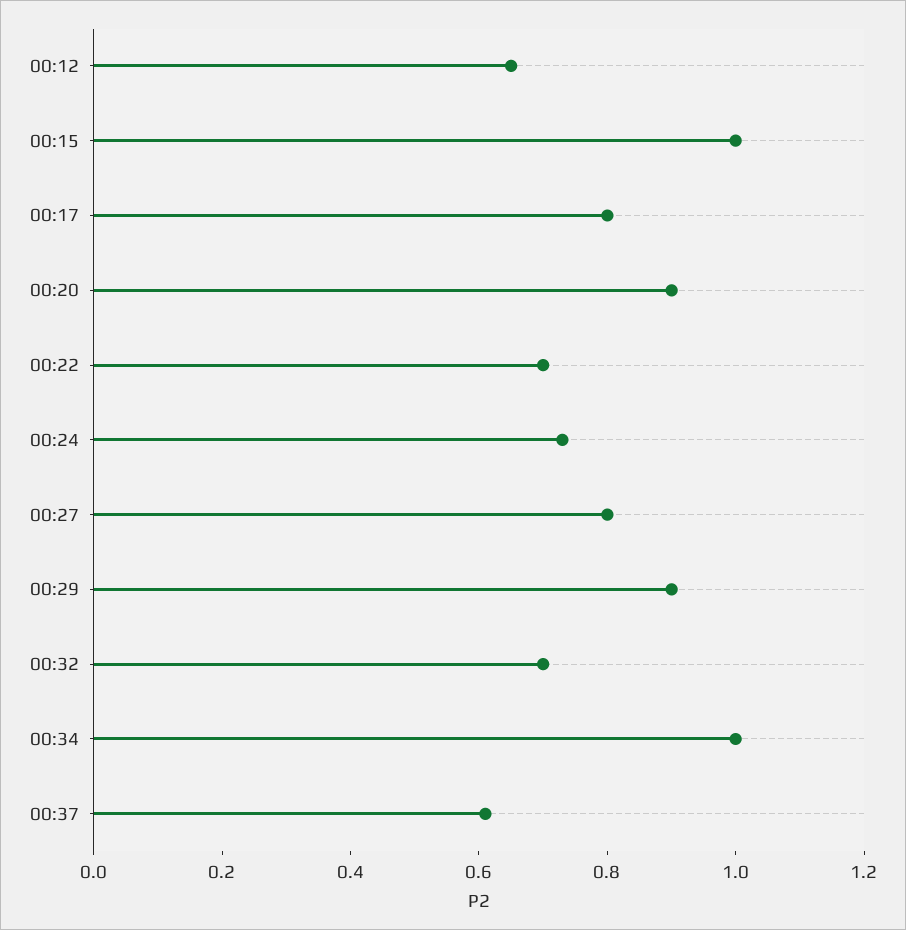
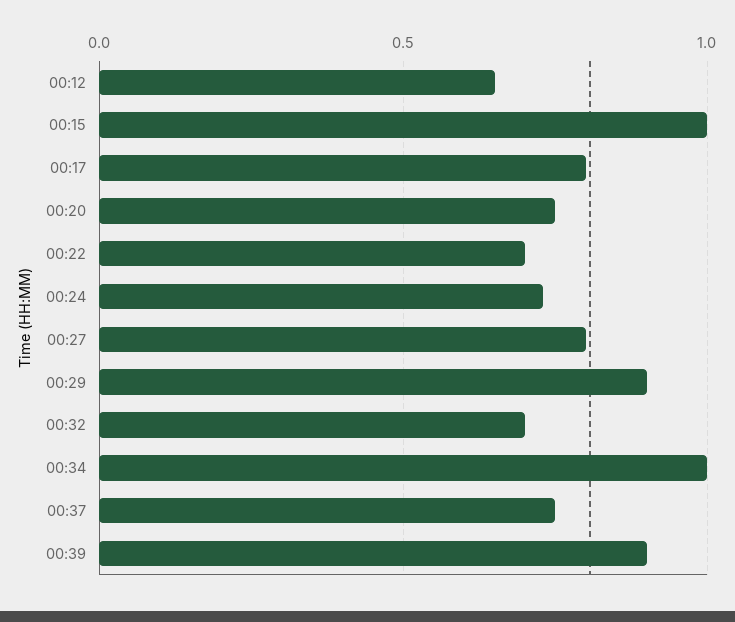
00:20: 0.9 -> 0.75
00:37: 0.6 -> 0.75
00:39: none -> 0.9

